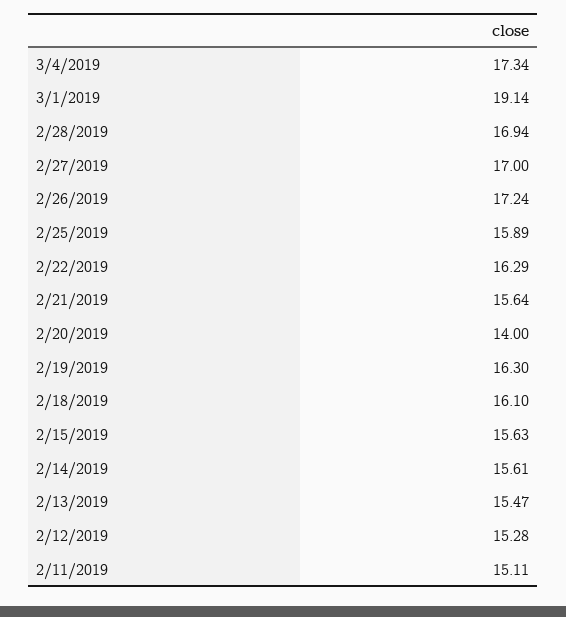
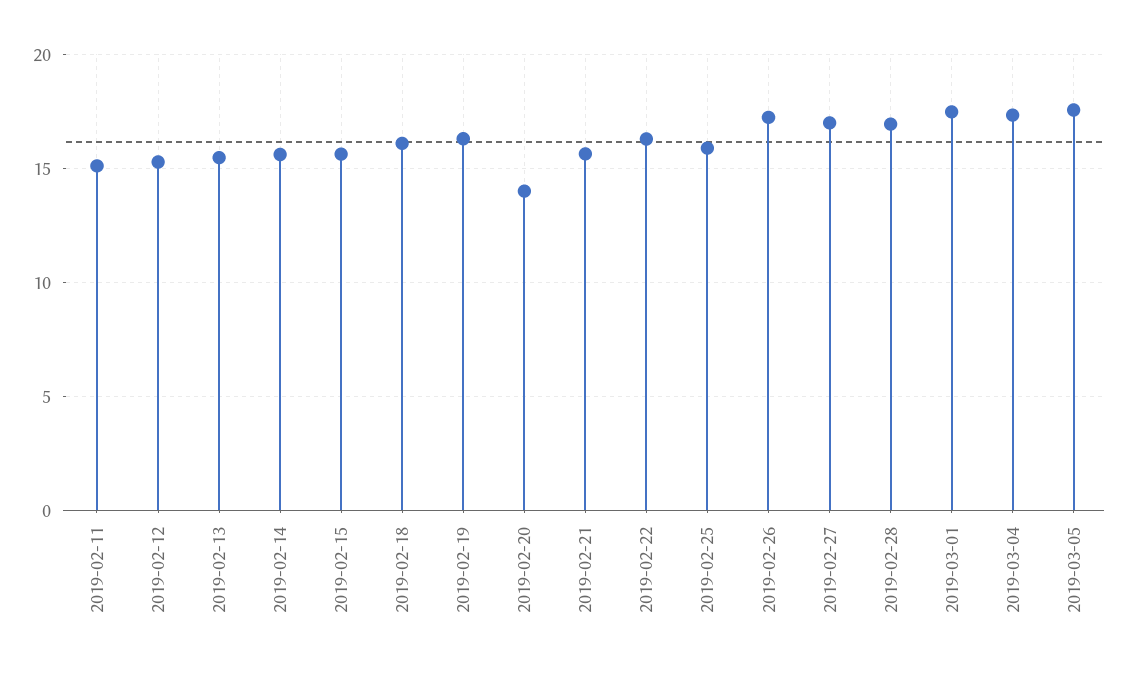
3/1/2019: 19.14 -> 17.5
2019-03-05: none -> 17.5

